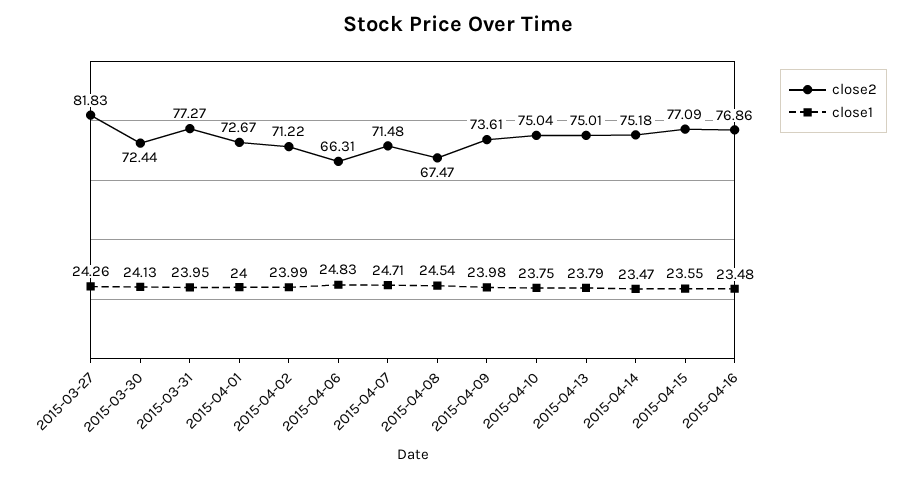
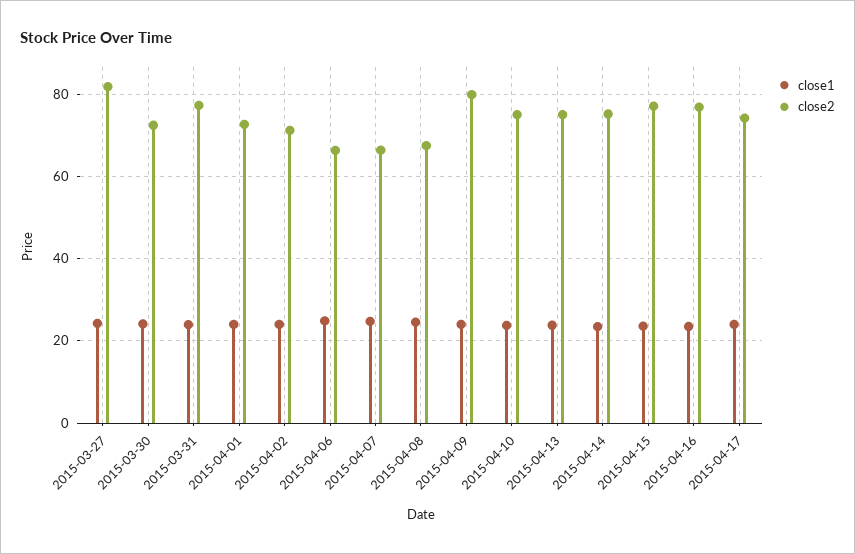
close2, 2015-04-07: 71.48 -> 66
close2, 2015-04-09: 73.61 -> 80
close1, 2015-04-17: none -> 24
close2, 2015-04-17: none -> 74

